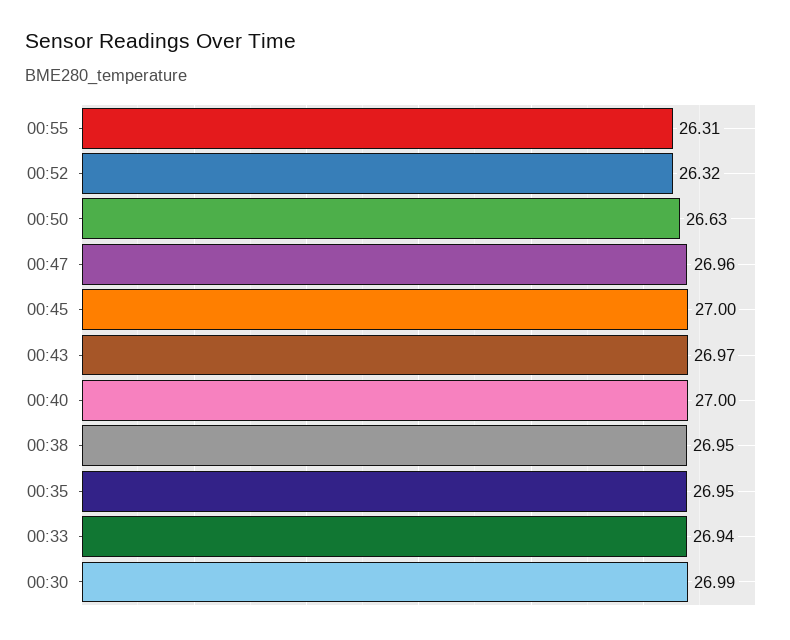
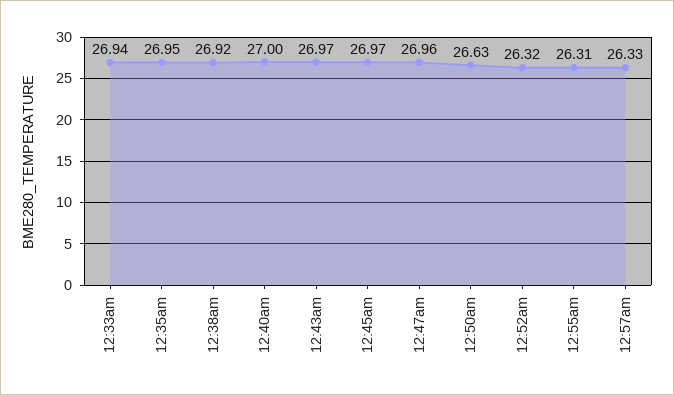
00:45: 27 -> 26.97
00:38: 26.95 -> 26.92
00:30: 26.99 -> none
12:57am: none -> 26.33

